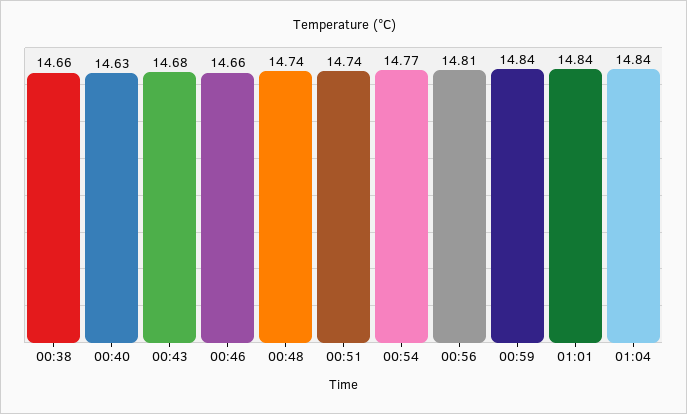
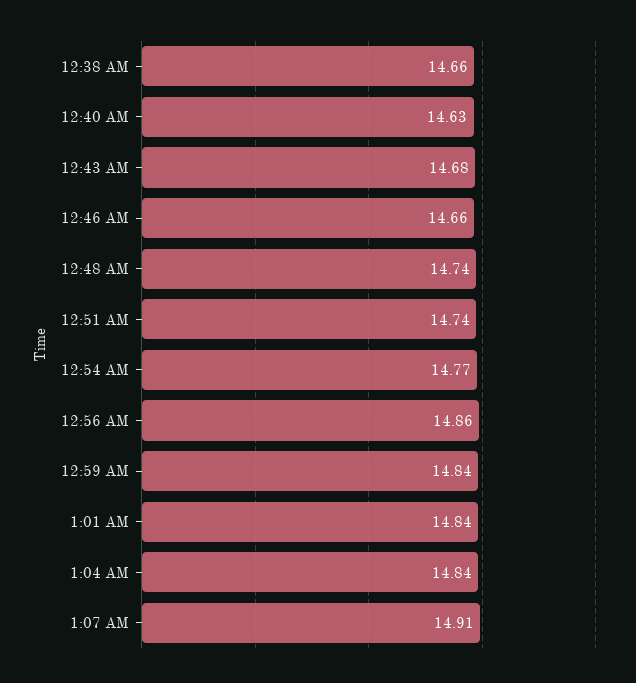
00:56: 14.81 -> 14.86
1:07 AM: none -> 14.91

